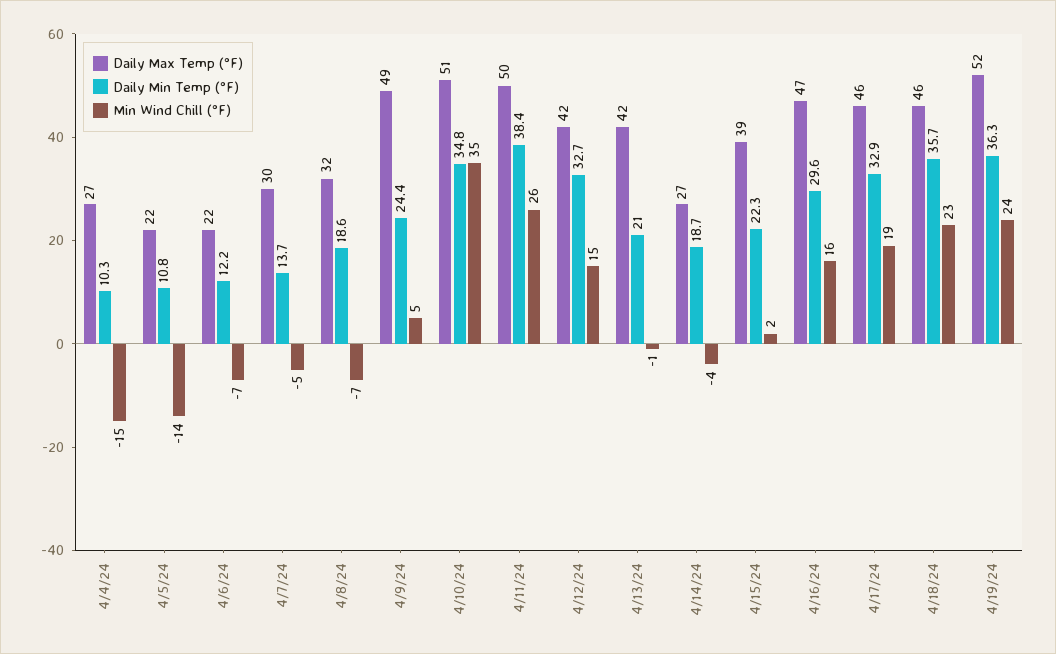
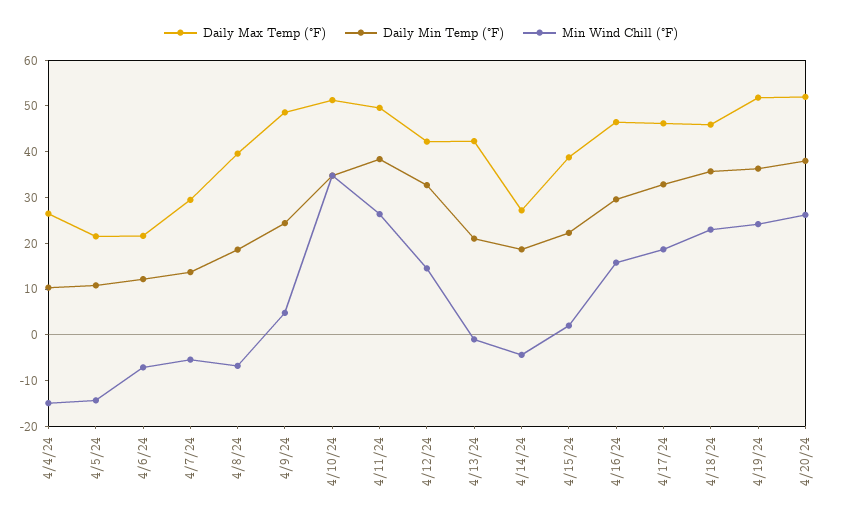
Daily Max Temp (°F), 4/8/24: 32 -> 40
Daily Max Temp (°F), 4/20/24: none -> 52
Daily Min Temp (°F), 4/20/24: none -> 38
Min Wind Chill (°F), 4/20/24: none -> 26

